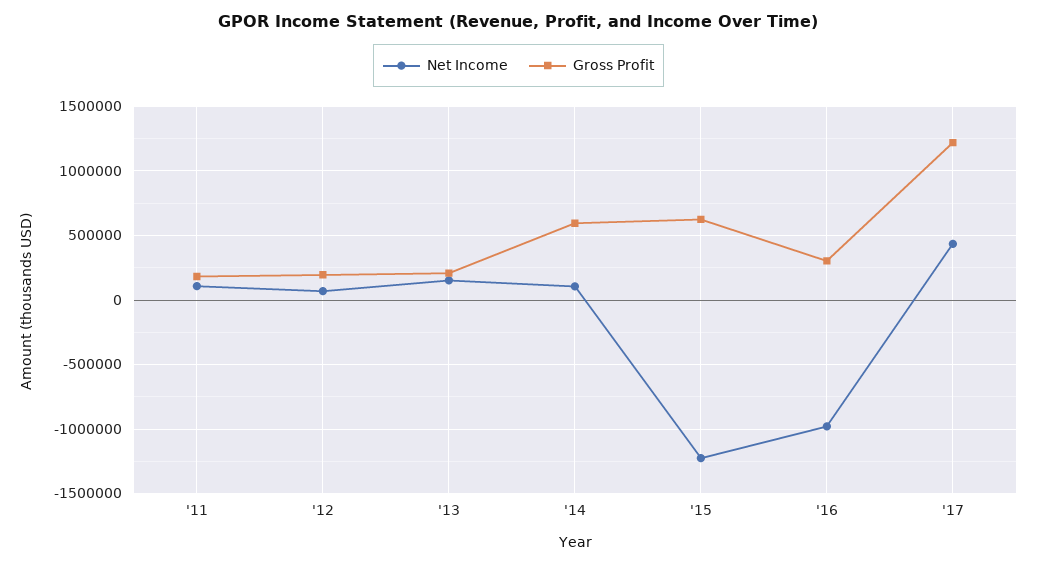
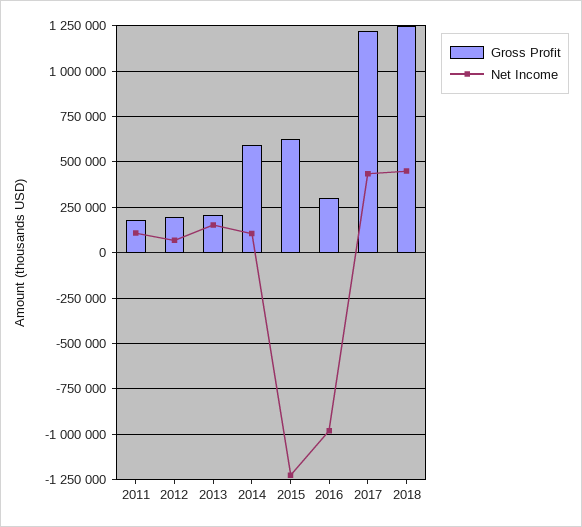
Gross Profit, 2018: none -> 1250000
Net Income, 2018: none -> 450000

